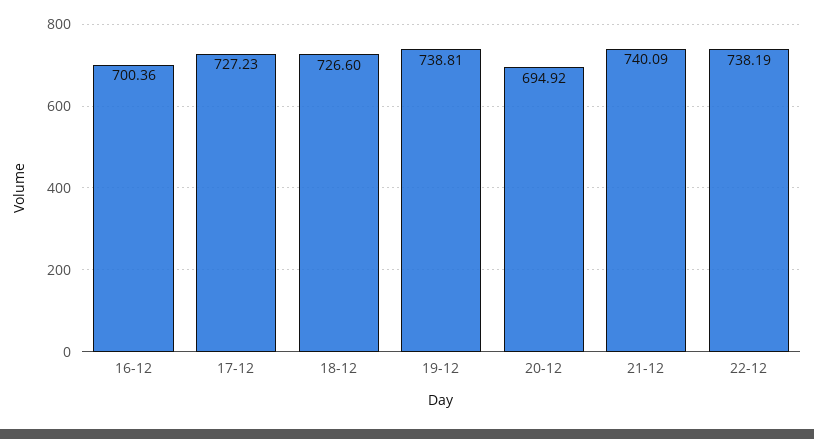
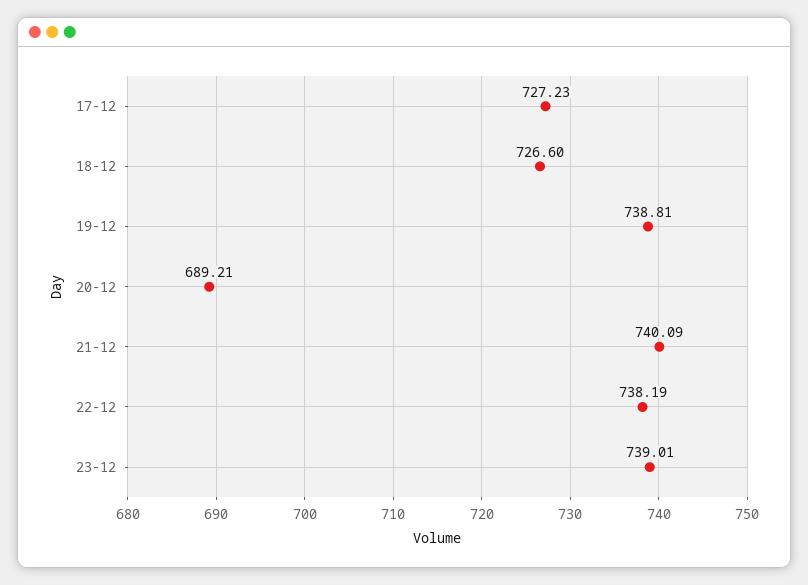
16-12: 700.36 -> none
20-12: 694.92 -> 689.21
23-12: none -> 739.01

